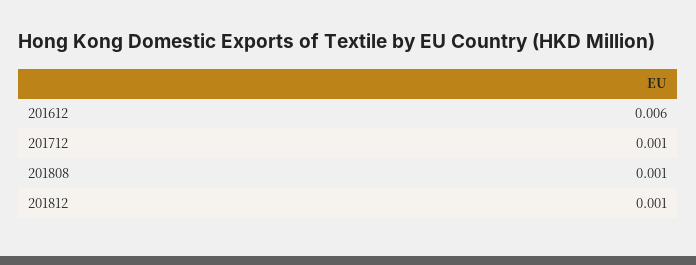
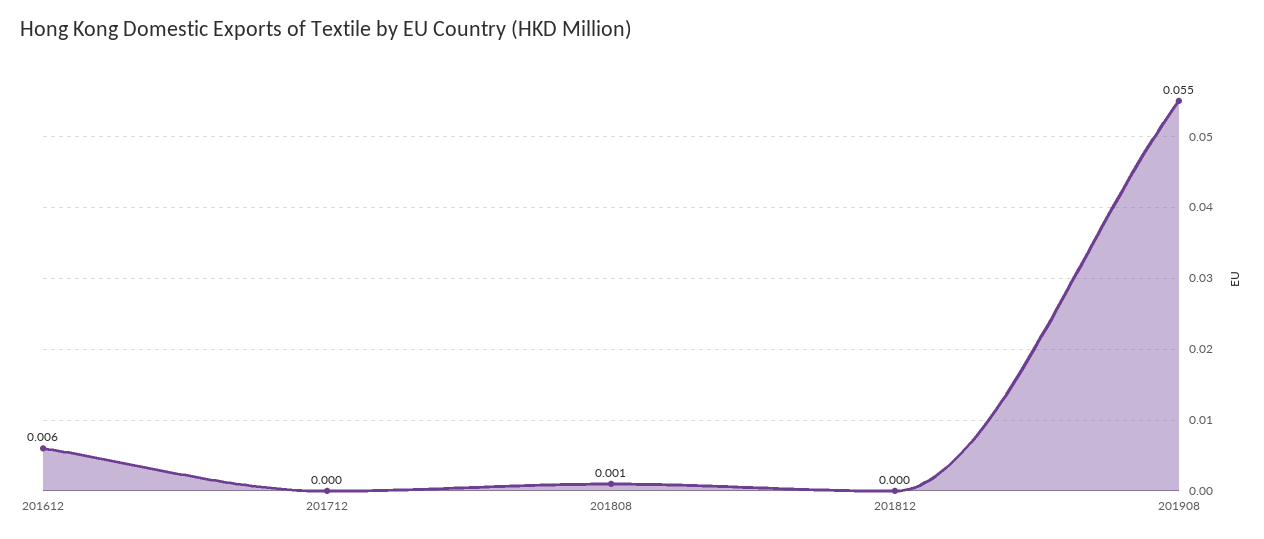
201712: 0.001 -> 0
201812: 0.001 -> 0
201908: none -> 0.055

